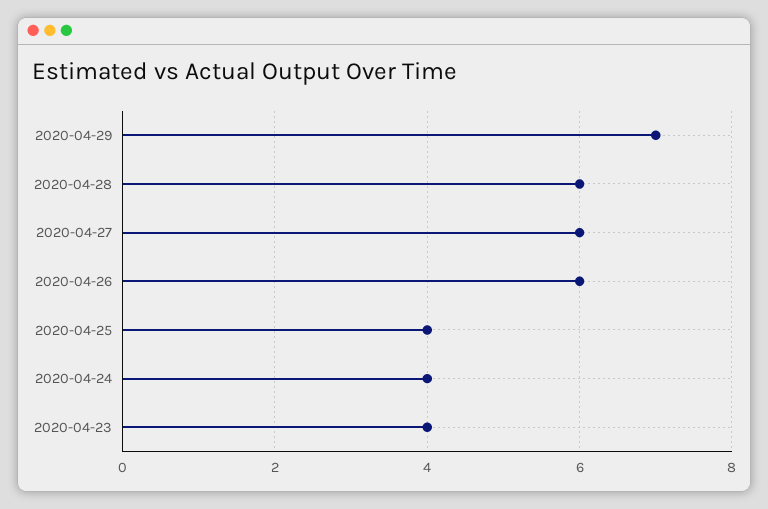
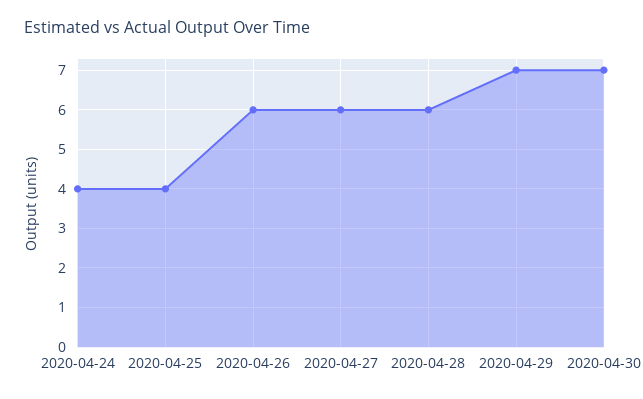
2020-04-23: 4 -> none
2020-04-30: none -> 7

